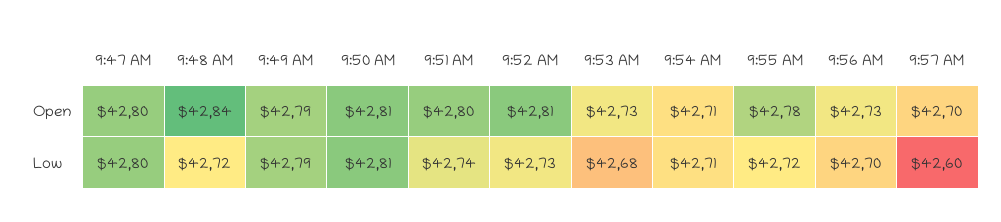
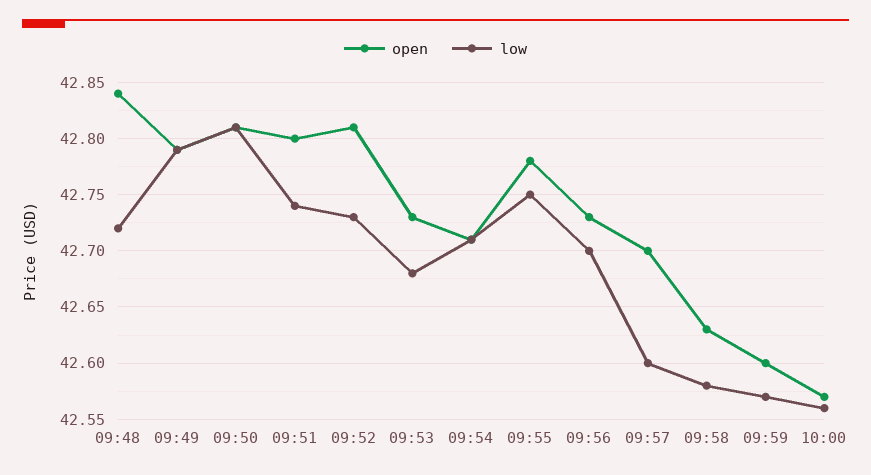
Open, 9:47 AM: 42.8 -> none
Low, 9:47 AM: 42.8 -> none
Low, 9:55 AM: 42.72 -> 42.75
Open, 09:58: none -> 42.63
Low, 09:58: none -> 42.58
Open, 09:59: none -> 42.6
Low, 09:59: none -> 42.57
Open, 10:00: none -> 42.57
Low, 10:00: none -> 42.56

